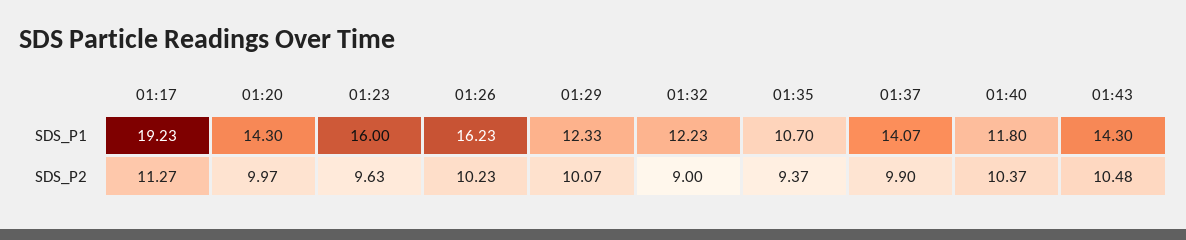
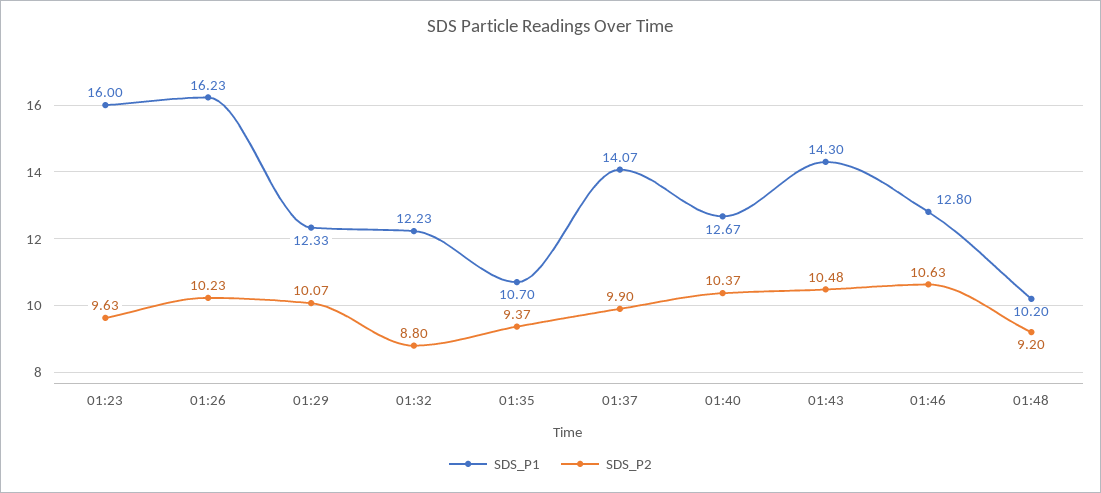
SDS_P1, 01:17: 19.23 -> none
SDS_P1, 01:20: 14.3 -> none
SDS_P1, 01:40: 11.8 -> 12.67
SDS_P2, 01:17: 11.27 -> none
SDS_P2, 01:20: 9.97 -> none
SDS_P2, 01:32: 9 -> 8.8
SDS_P1, 01:46: none -> 12.8
SDS_P2, 01:46: none -> 10.63
SDS_P1, 01:48: none -> 10.2
SDS_P2, 01:48: none -> 9.2

